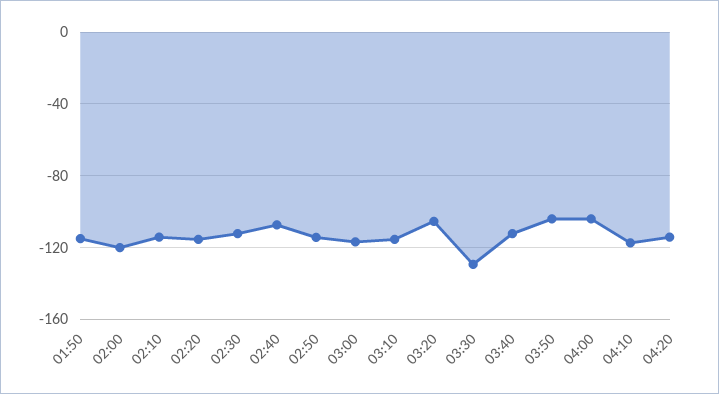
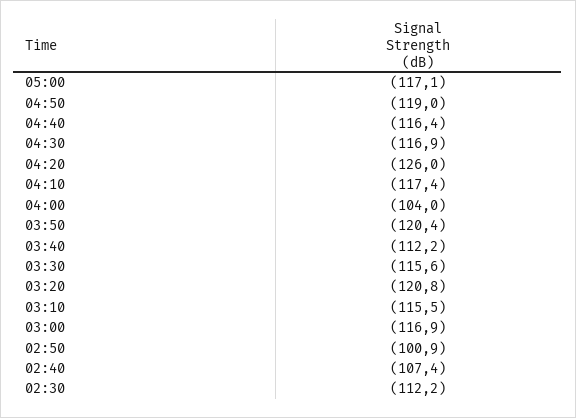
01:50: -115 -> none
02:00: -120 -> none
02:10: -115 -> none
02:20: -115 -> none
02:50: -115 -> -100.9
03:20: -105 -> -120.8
03:30: -130 -> -115.6
03:50: -105 -> -120.4
04:20: -115 -> -126
05:00: none -> -117.1
04:50: none -> -119
04:40: none -> -116.4
04:30: none -> -116.9

